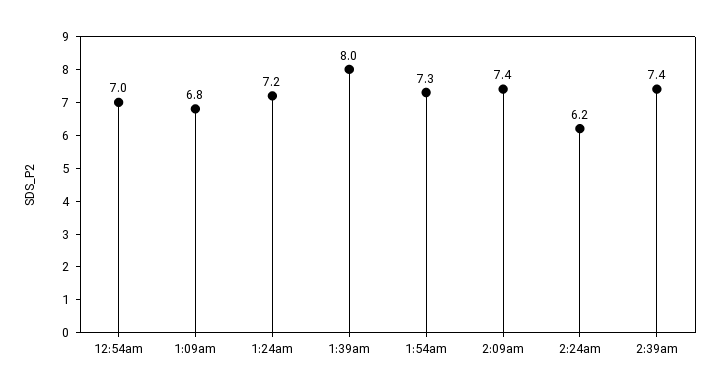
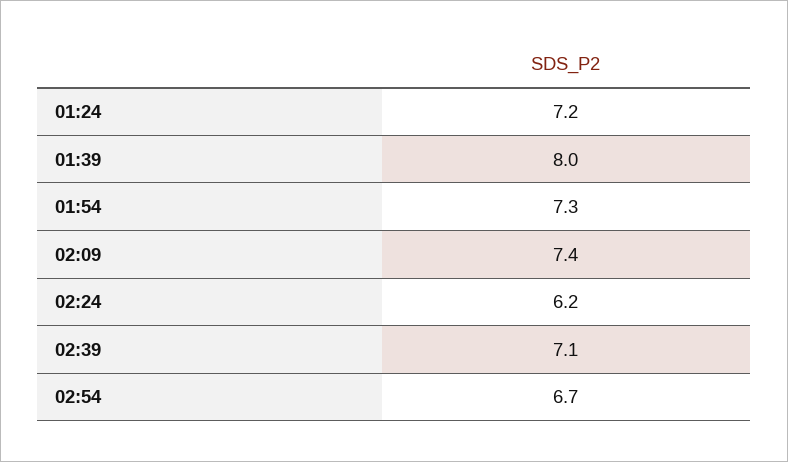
12:54am: 7 -> none
1:09am: 6.8 -> none
2:39am: 7.4 -> 7.1
02:54: none -> 6.7

